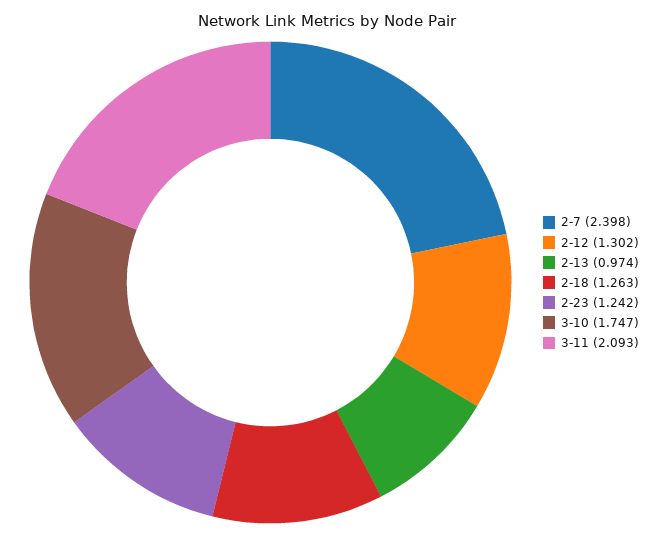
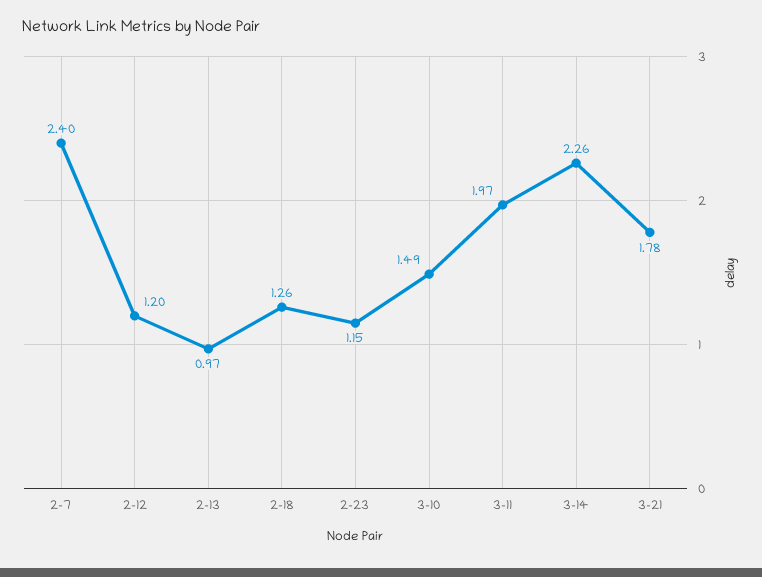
2-12: 1.302 -> 1.2
2-23: 1.242 -> 1.15
3-10: 1.747 -> 1.49
3-11: 2.093 -> 1.97
3-14: none -> 2.26
3-21: none -> 1.78

